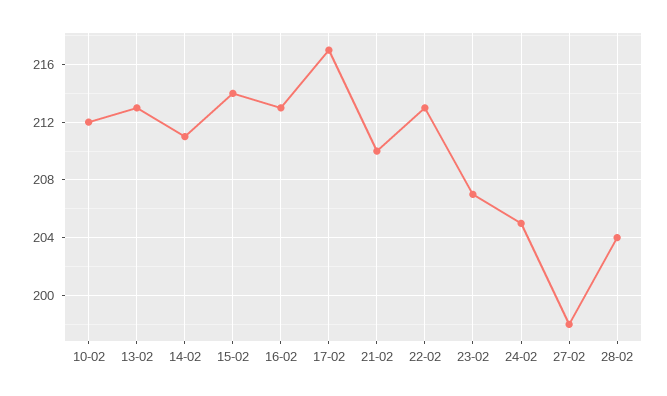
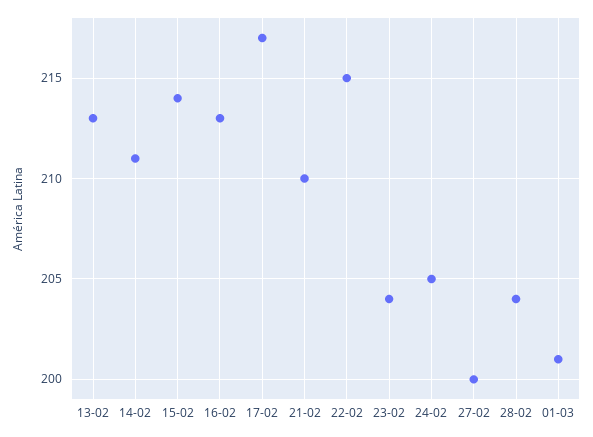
10-02: 212 -> none
22-02: 213 -> 215
23-02: 207 -> 204
27-02: 198 -> 200
01-03: none -> 201

